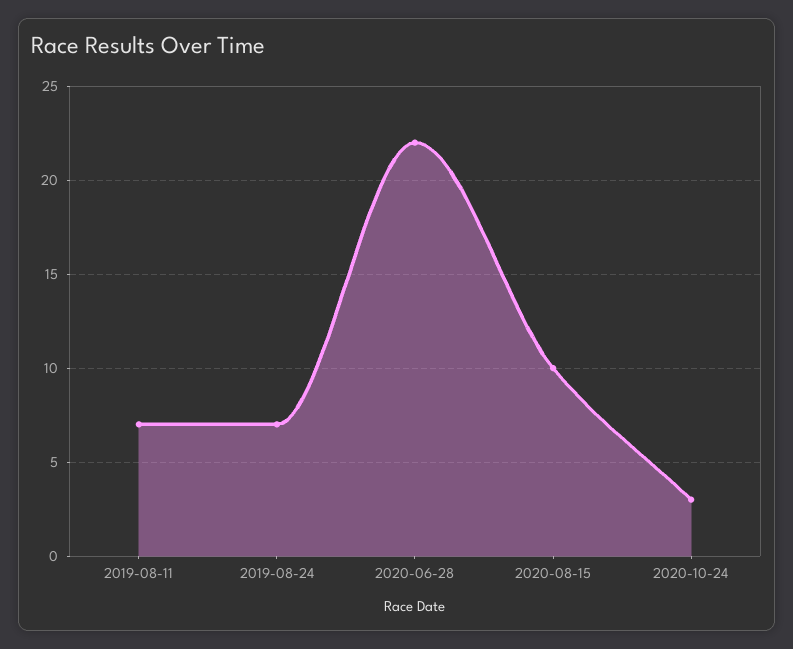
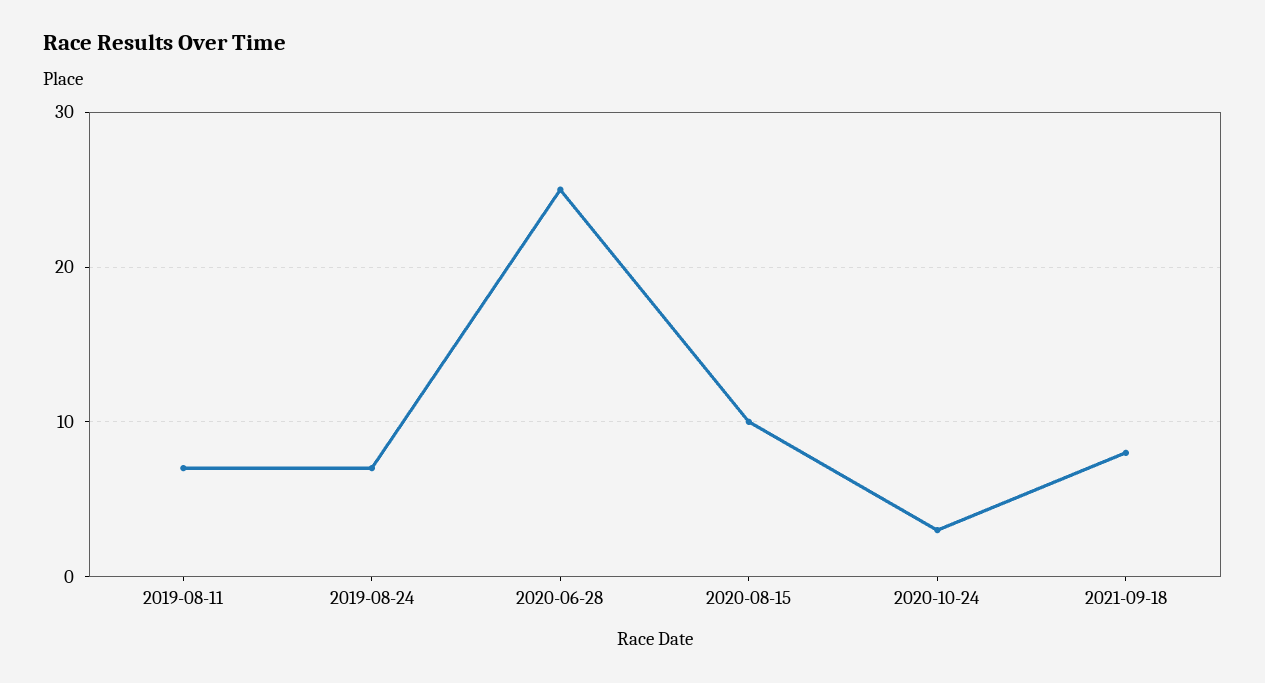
2020-06-28: 22 -> 25
2021-09-18: none -> 8

